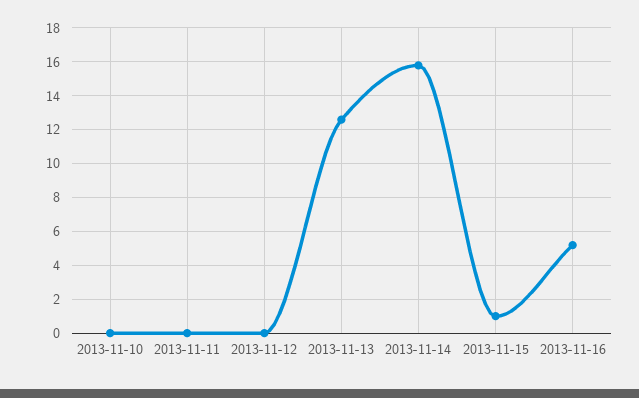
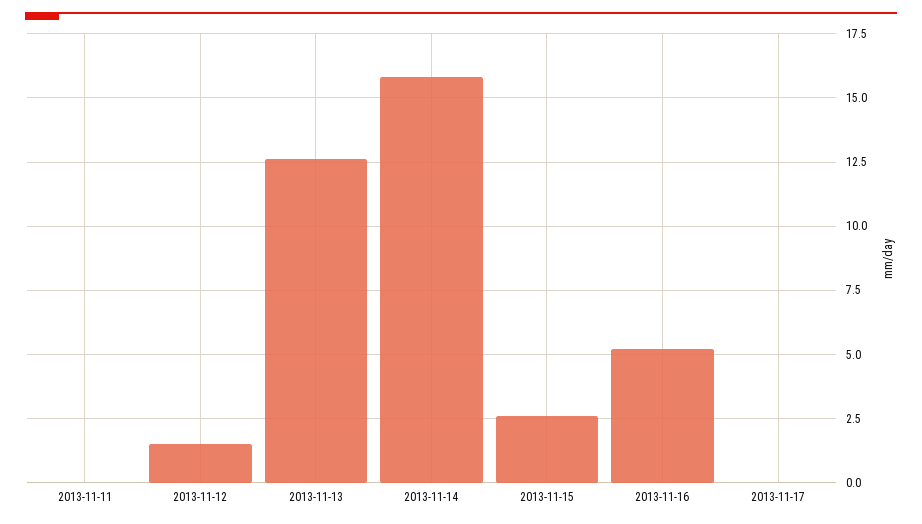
2013-11-10: 0 -> none
2013-11-12: 0 -> 1.5
2013-11-15: 1 -> 2.5
2013-11-17: none -> 0

